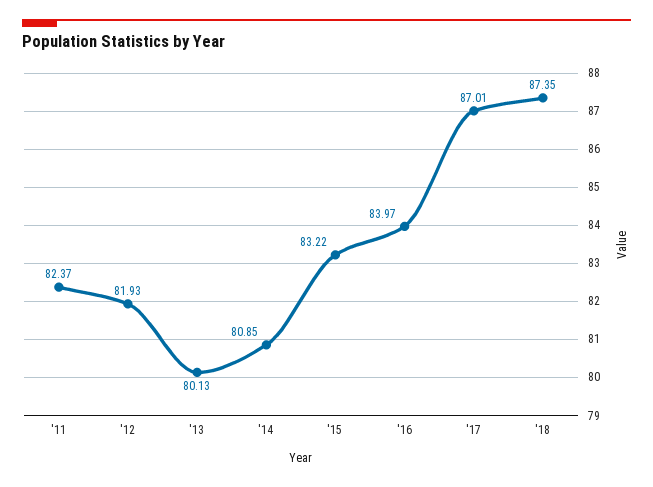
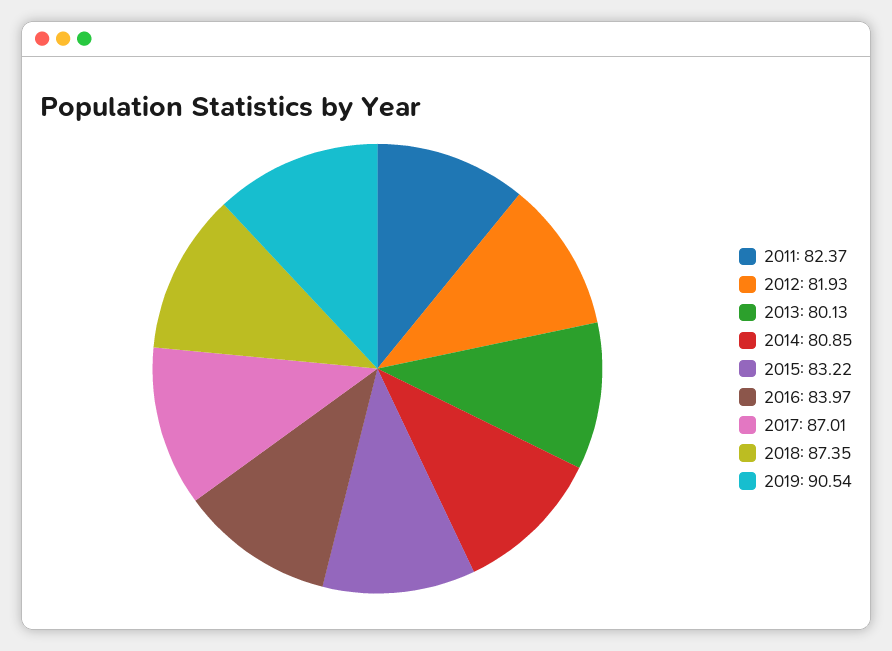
2019: none -> 90.54

